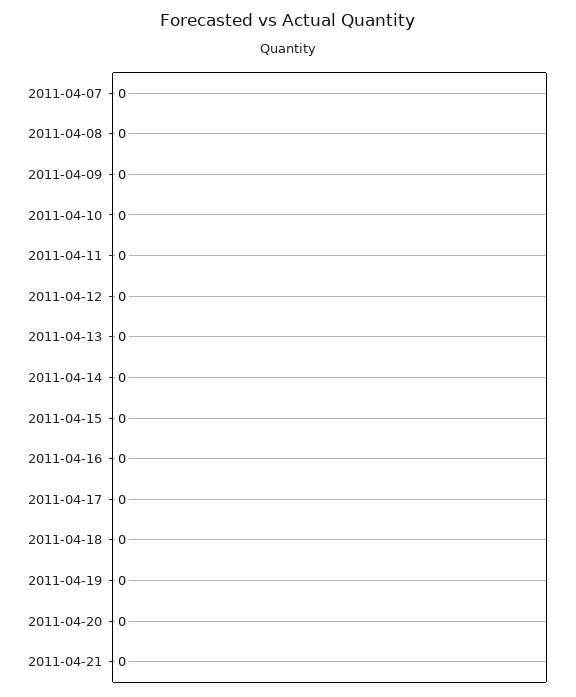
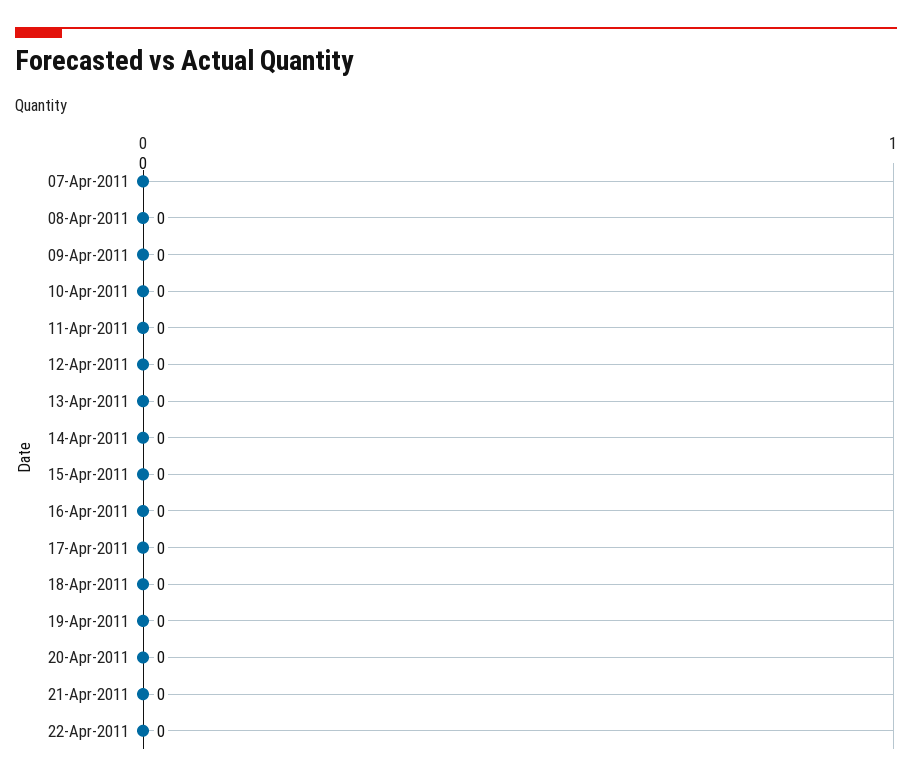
22-Apr-2011: none -> 0

